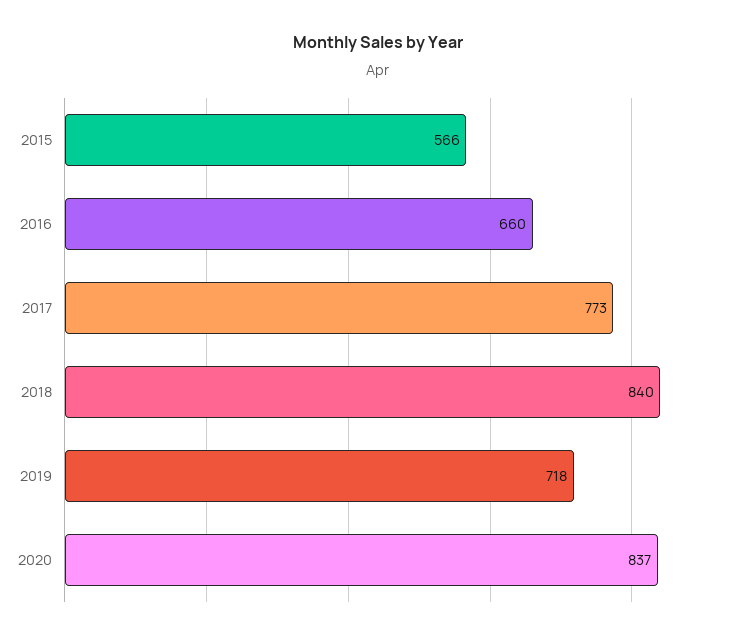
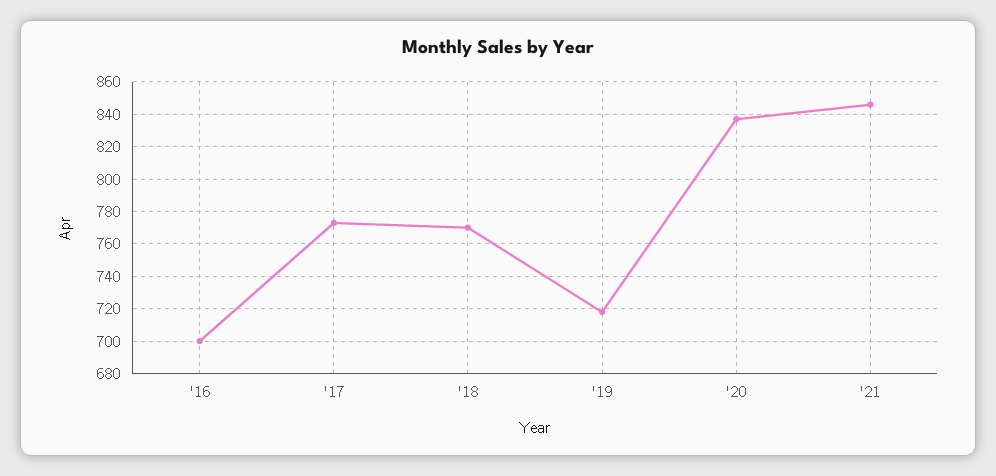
2015: 566 -> none
2016: 660 -> 700
2018: 840 -> 770
'21: none -> 845

